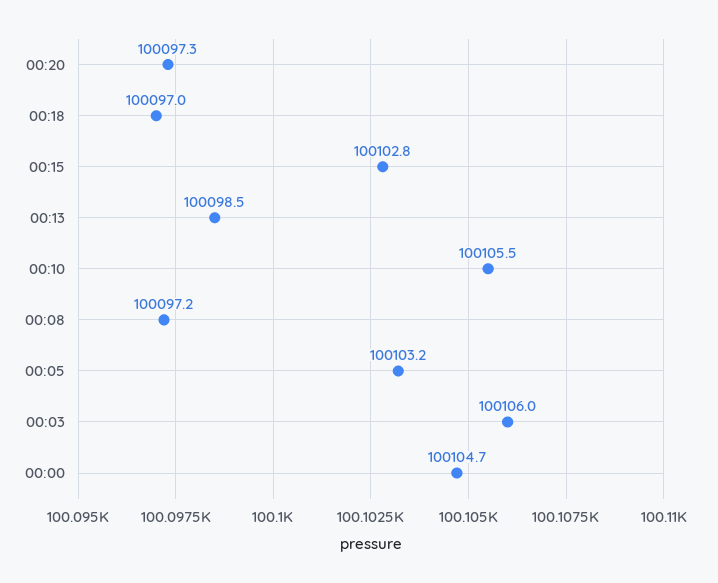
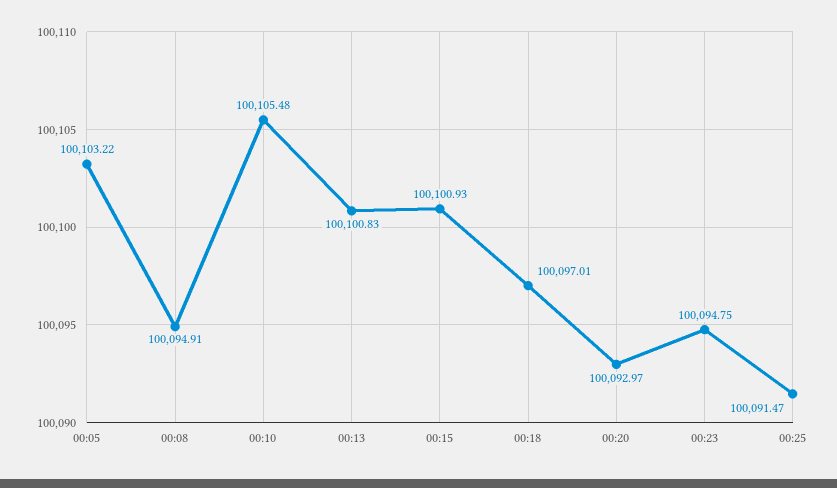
00:20: 100097.3 -> 100092.97
00:15: 100102.8 -> 100100.93
00:13: 100098.5 -> 100100.83
00:08: 100097.2 -> 100094.91
00:03: 100106 -> none
00:00: 100104.7 -> none
00:23: none -> 100094.75
00:25: none -> 100091.47

